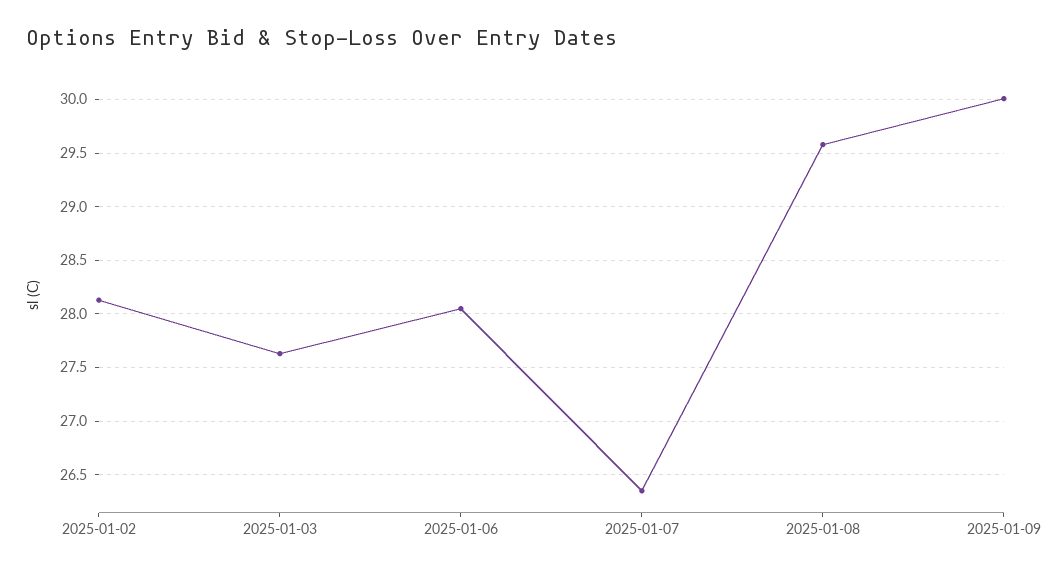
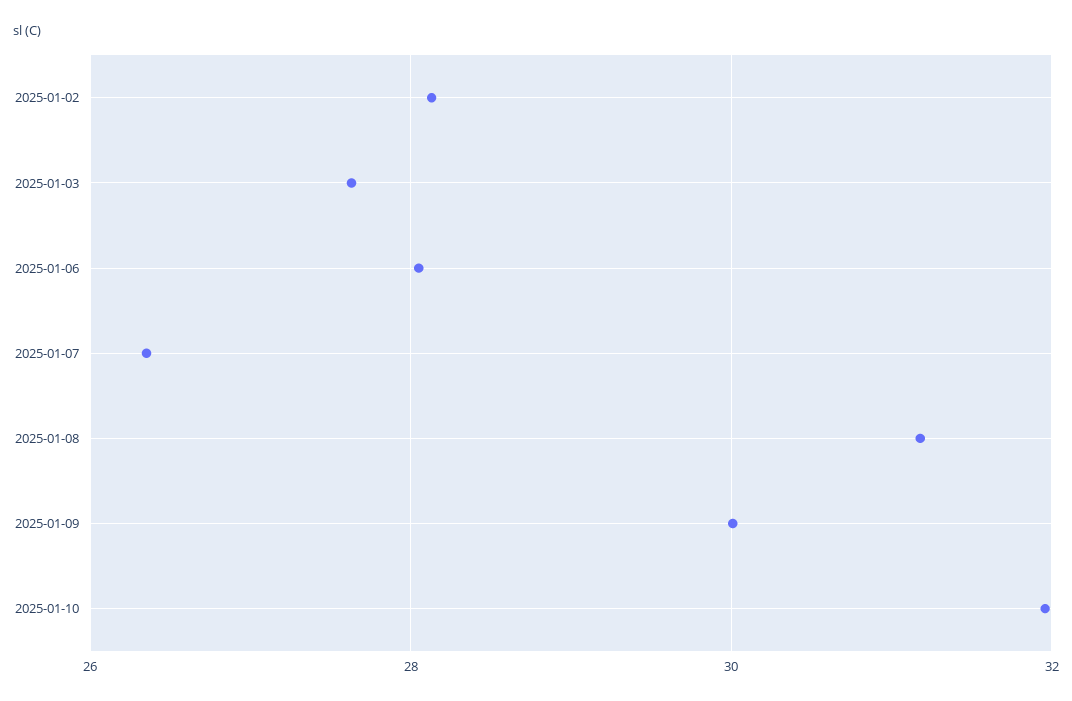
2025-01-08: 29.6 -> 31.2
2025-01-10: none -> 32

